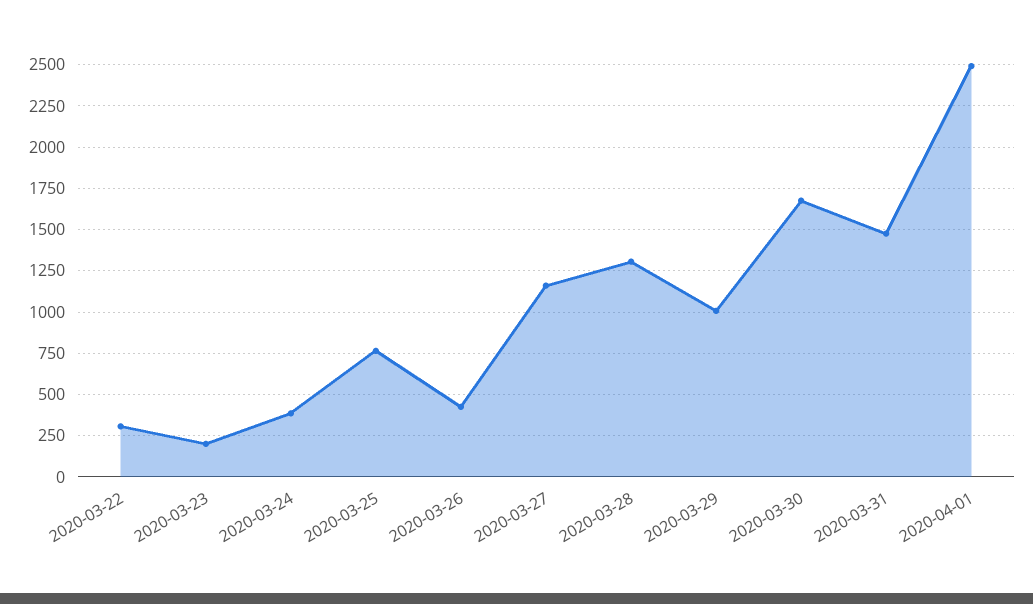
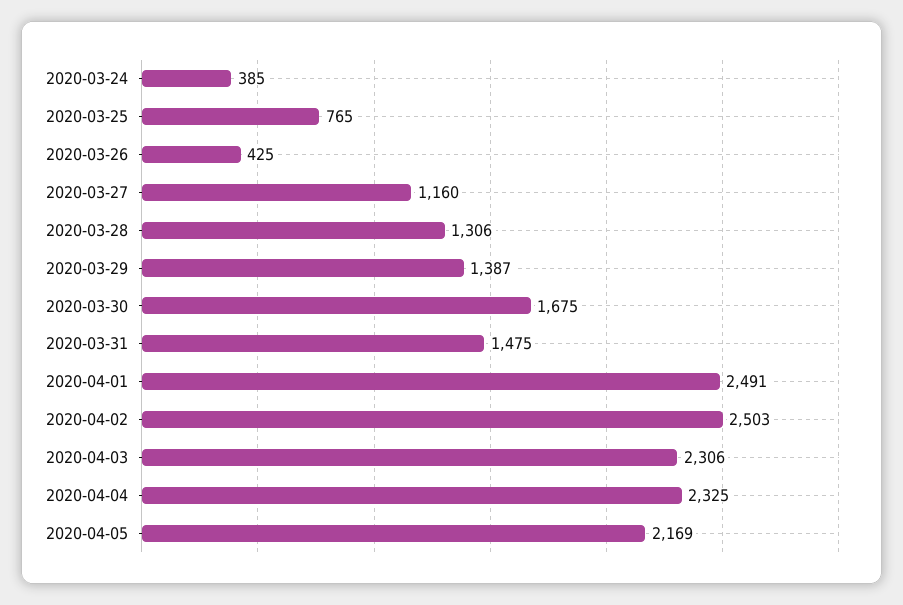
2020-03-22: 300 -> none
2020-03-23: 200 -> none
2020-03-29: 1000 -> 1387
2020-04-02: none -> 2503
2020-04-03: none -> 2306
2020-04-04: none -> 2325
2020-04-05: none -> 2169

